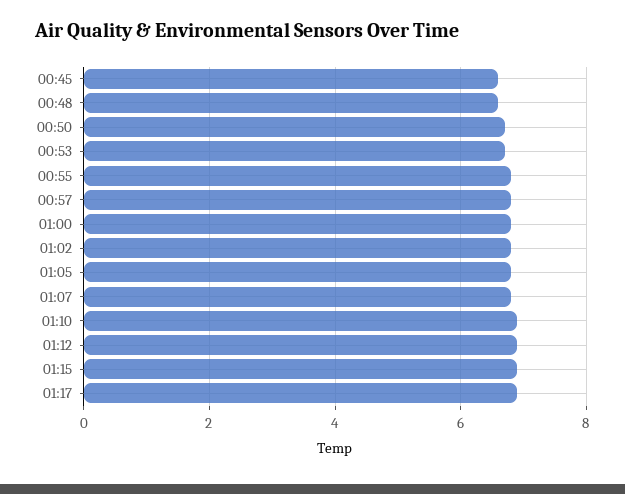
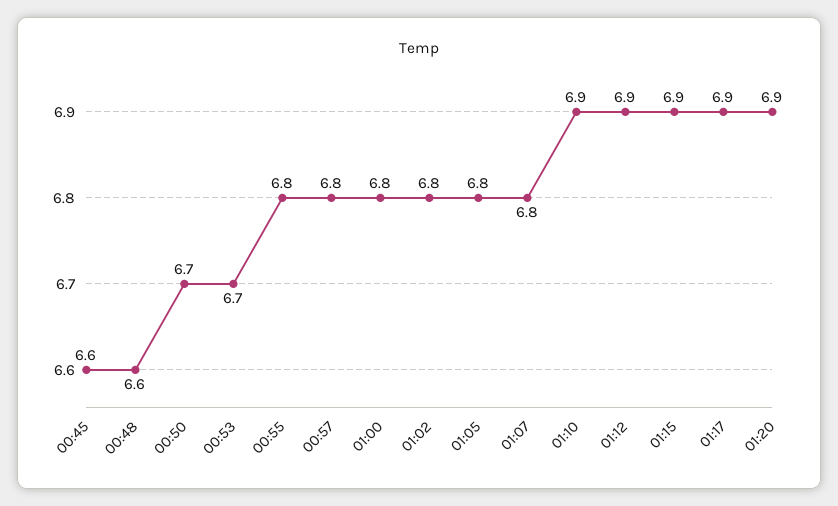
01:20: none -> 6.9

